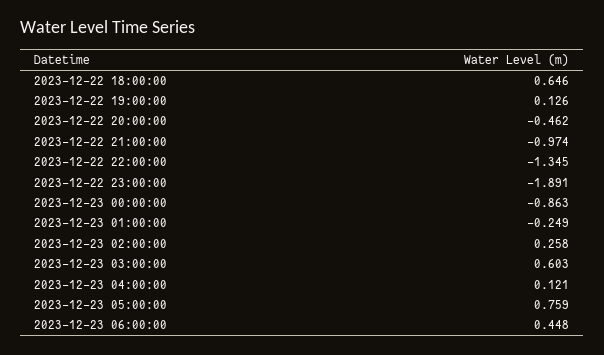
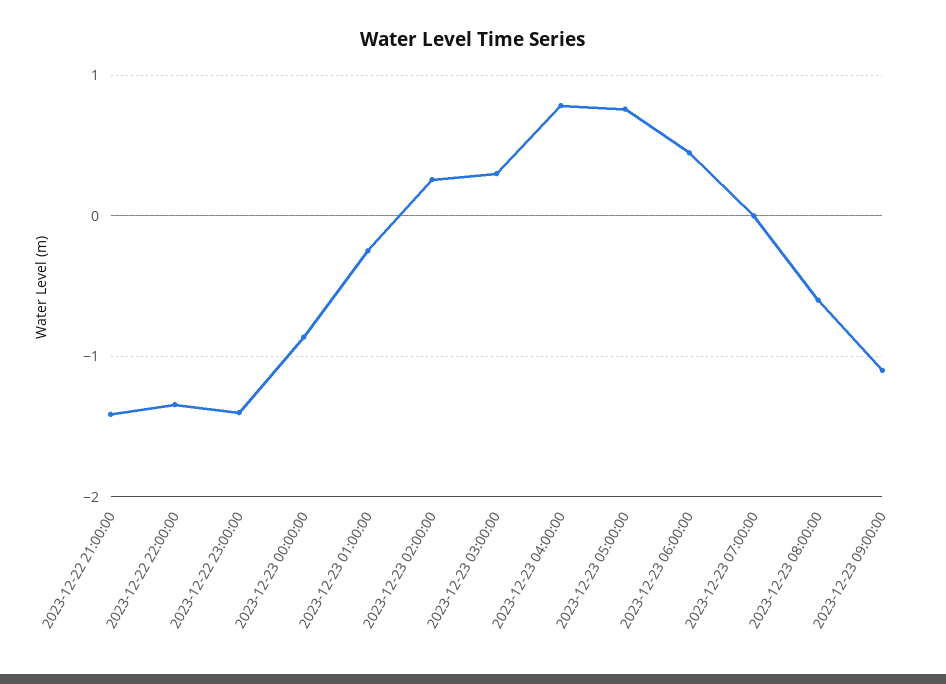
2023-12-22 18:00:00: 0.646 -> none
2023-12-22 19:00:00: 0.126 -> none
2023-12-22 20:00:00: -0.462 -> none
2023-12-22 21:00:00: -0.974 -> -1.4
2023-12-22 23:00:00: -1.891 -> -1.4
2023-12-23 03:00:00: 0.603 -> 0.3
2023-12-23 04:00:00: 0.121 -> 0.8
2023-12-23 07:00:00: none -> 0
2023-12-23 08:00:00: none -> -0.6
2023-12-23 09:00:00: none -> -1.1

